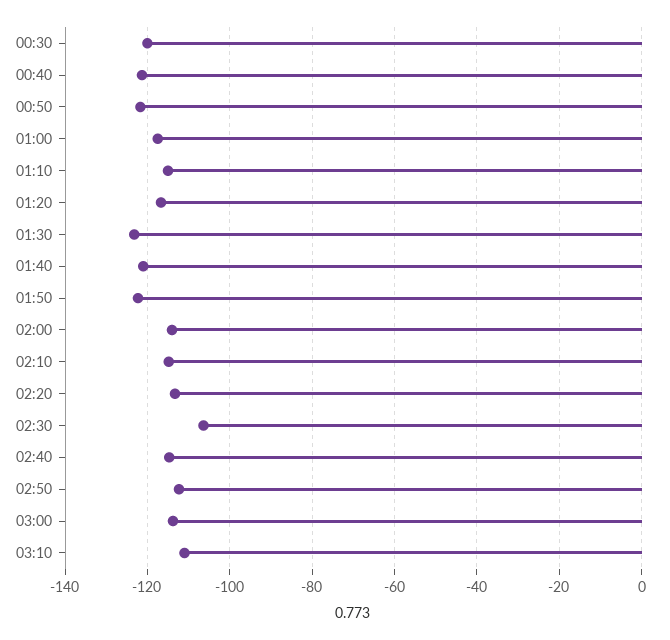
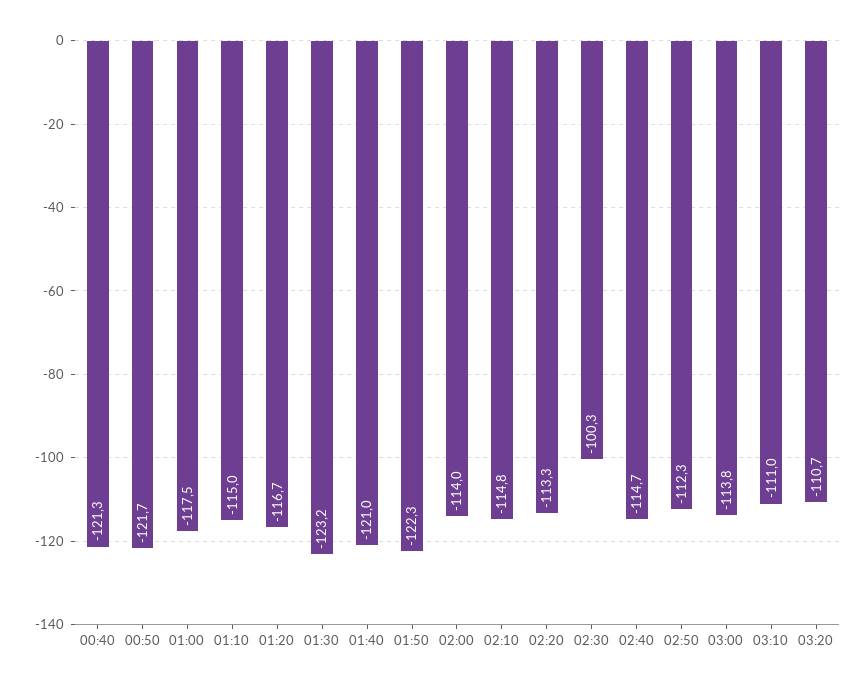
00:30: -120 -> none
02:30: -106 -> -100.3
03:20: none -> -110.7

